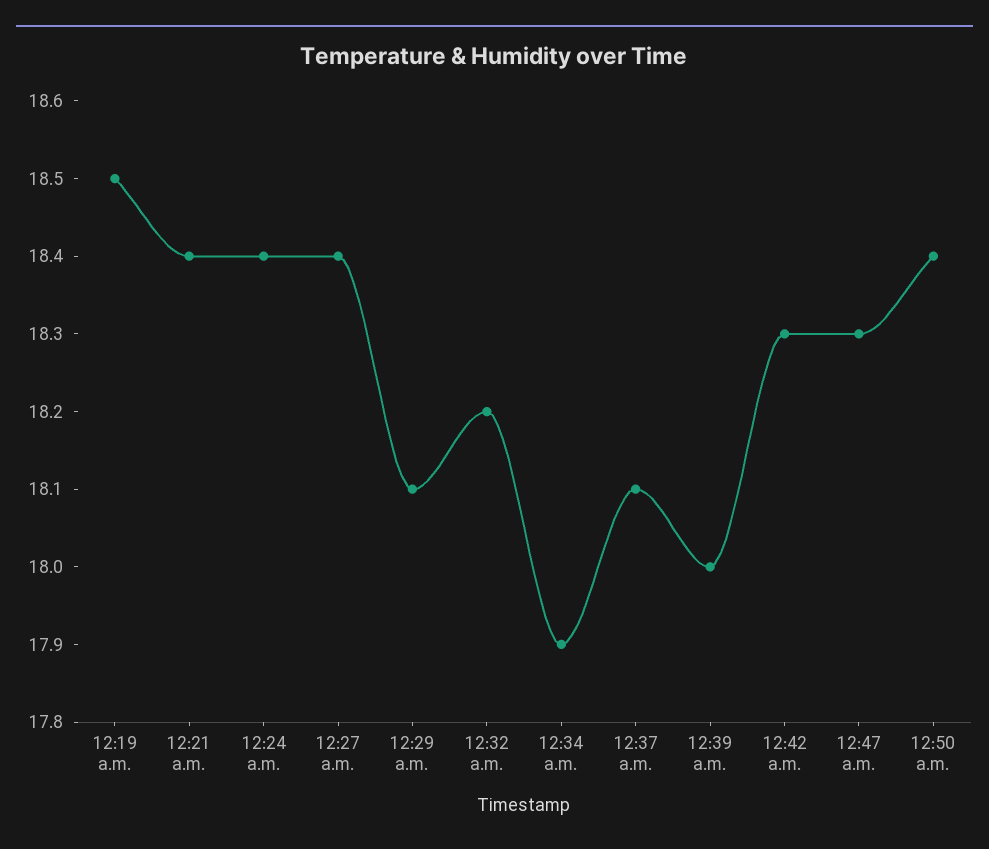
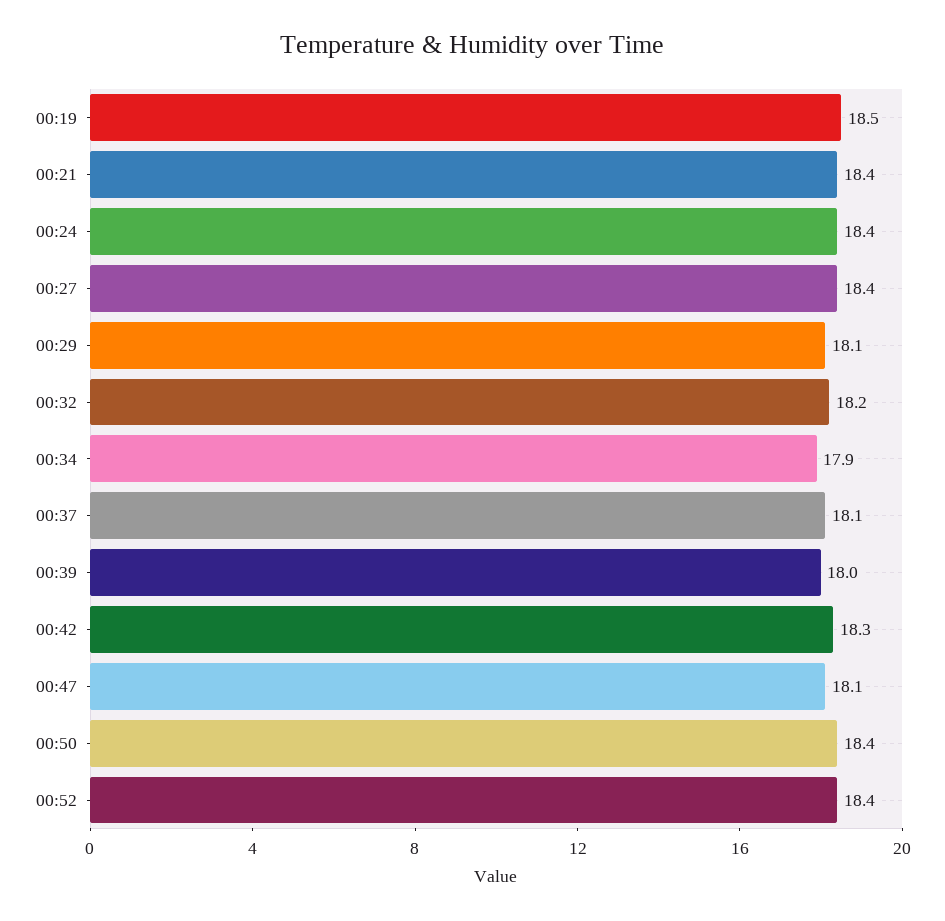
12:47 a.m.: 18.3 -> 18.1
00:52: none -> 18.4

